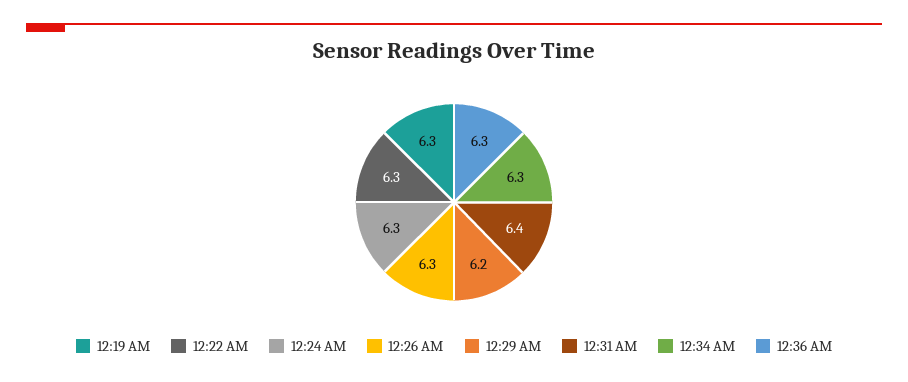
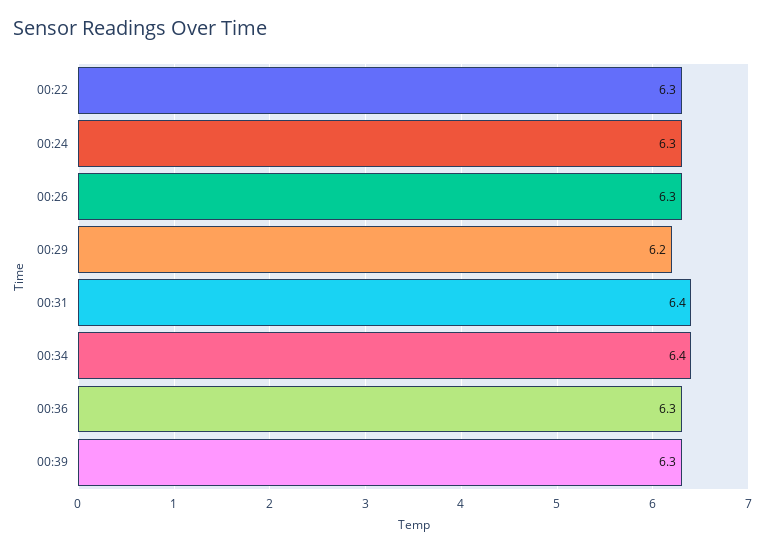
12:19 AM: 6.3 -> none
12:34 AM: 6.3 -> 6.4
00:39: none -> 6.3

